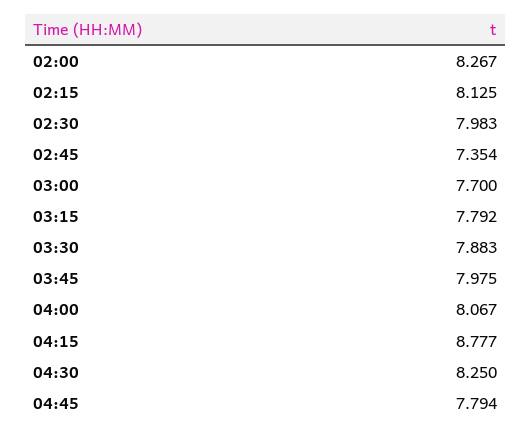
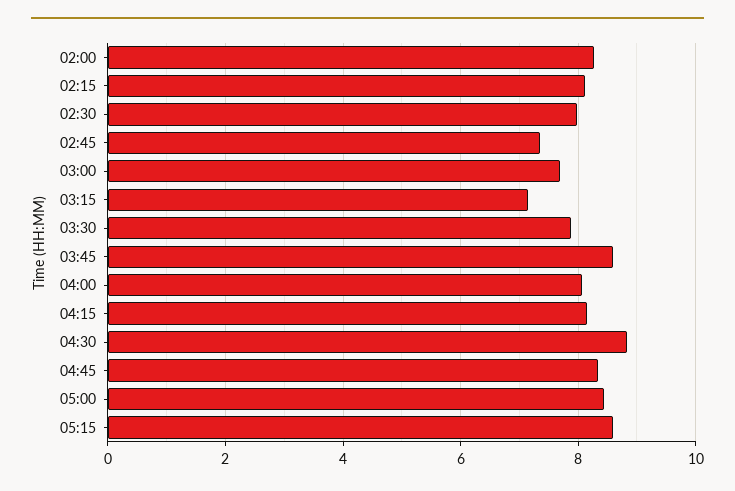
03:15: 7.792 -> 7.2
03:45: 7.975 -> 8.6
04:15: 8.777 -> 8.2
04:30: 8.25 -> 8.8
04:45: 7.794 -> 8.4
05:00: none -> 8.4
05:15: none -> 8.6

